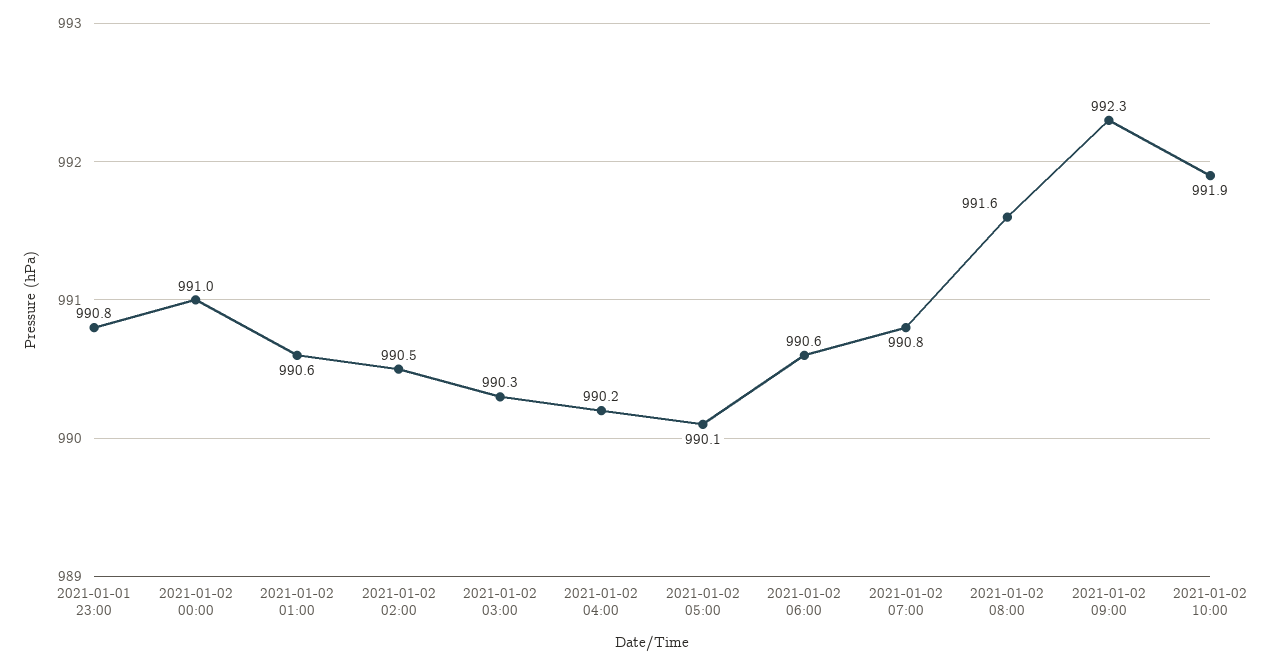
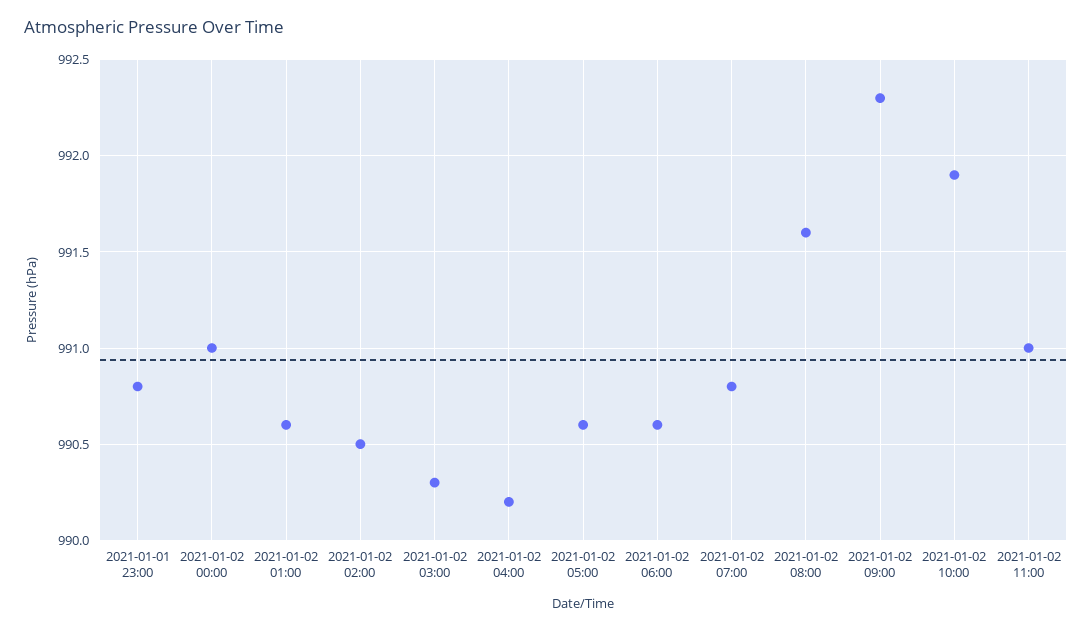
2021-01-02 05:00: 990.1 -> 990.6
2021-01-02 11:00: none -> 991

